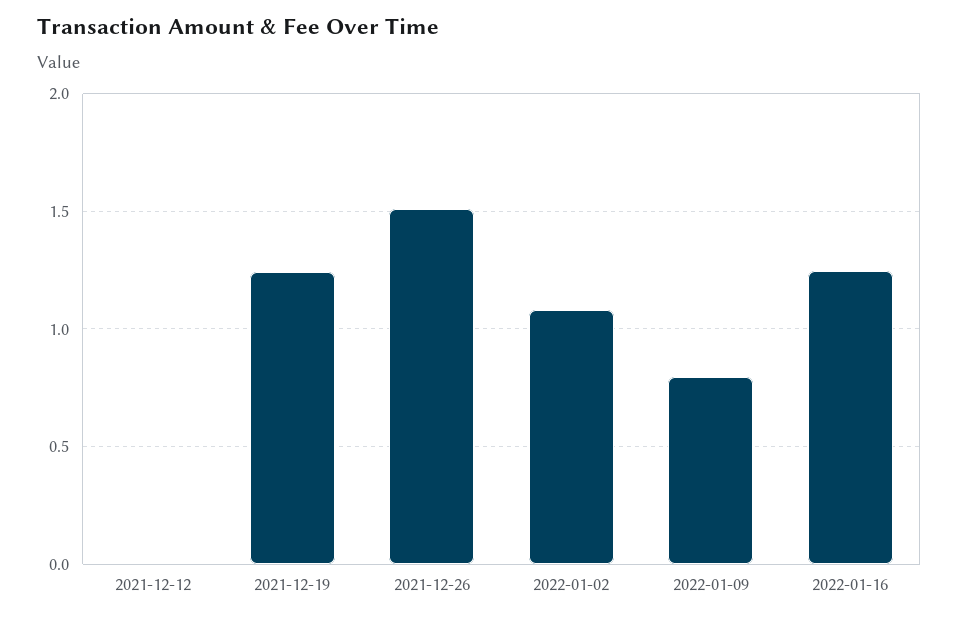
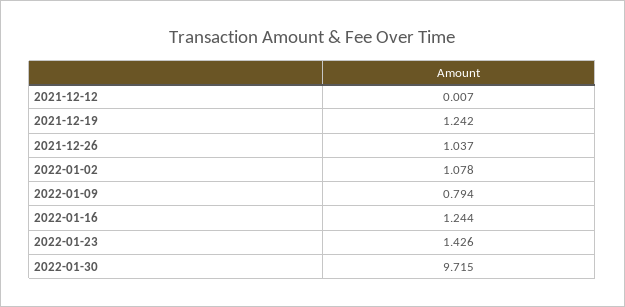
2021-12-26: 1.5 -> 1.037
2022-01-23: none -> 1.426
2022-01-30: none -> 9.715

